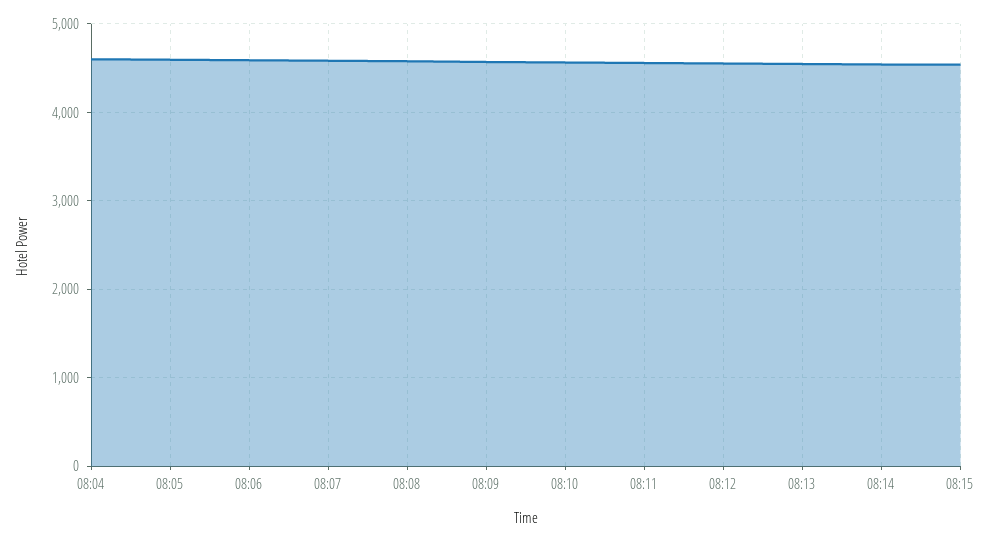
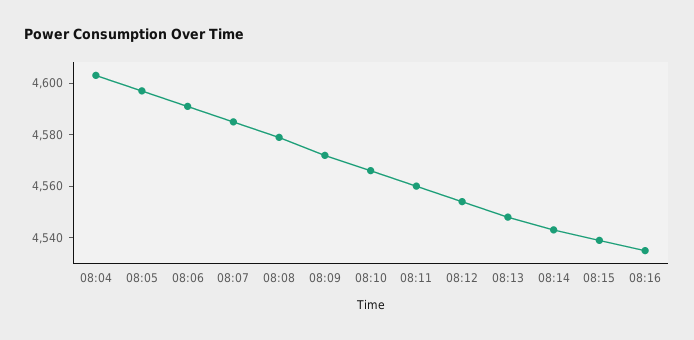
08:16: none -> 4535

